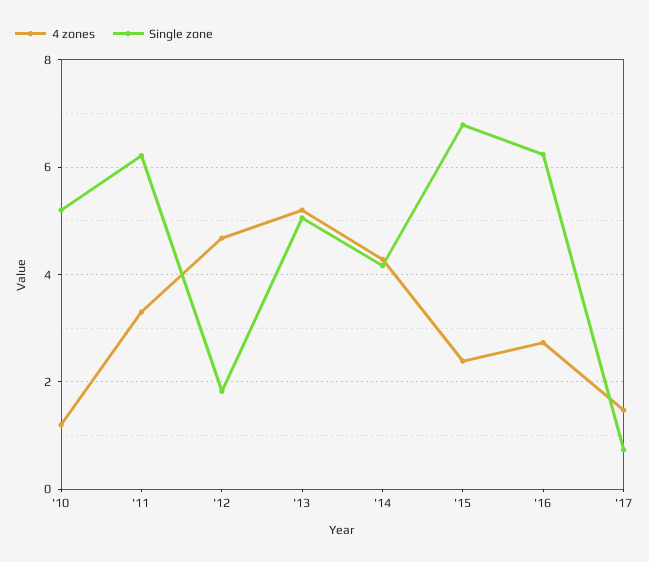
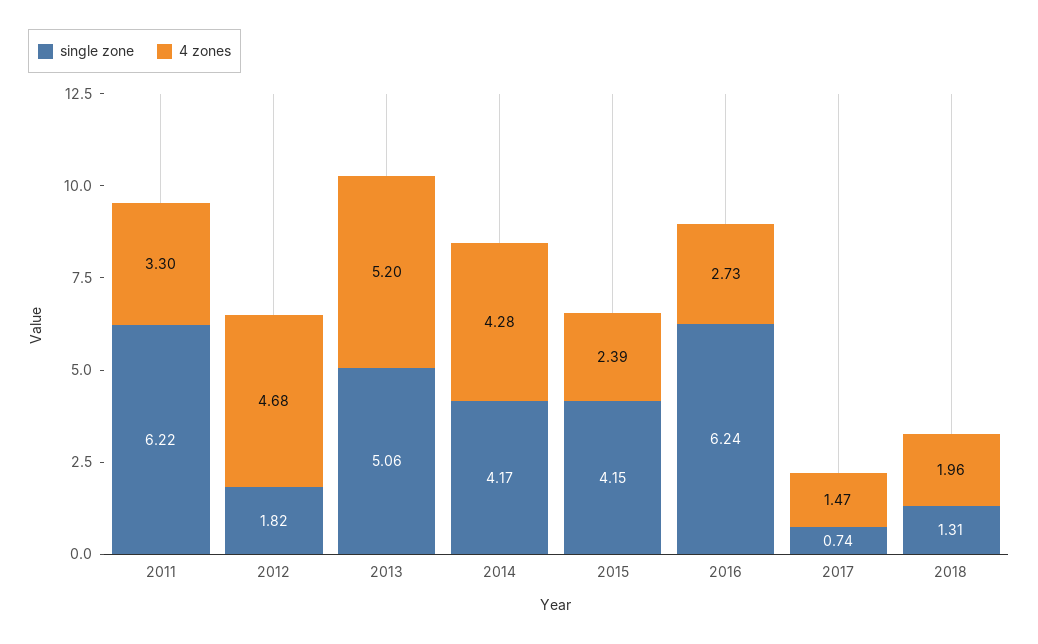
4 zones, '10: 1.2 -> none
Single zone, '10: 5.2 -> none
Single zone, '15: 6.8 -> 4.15
Single zone, 2018: none -> 1.31
4 zones, 2018: none -> 1.96

